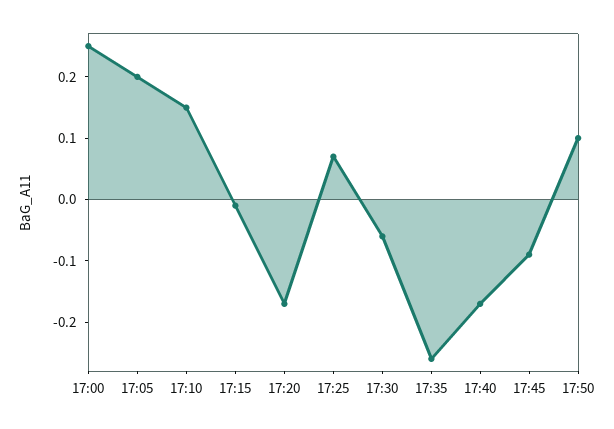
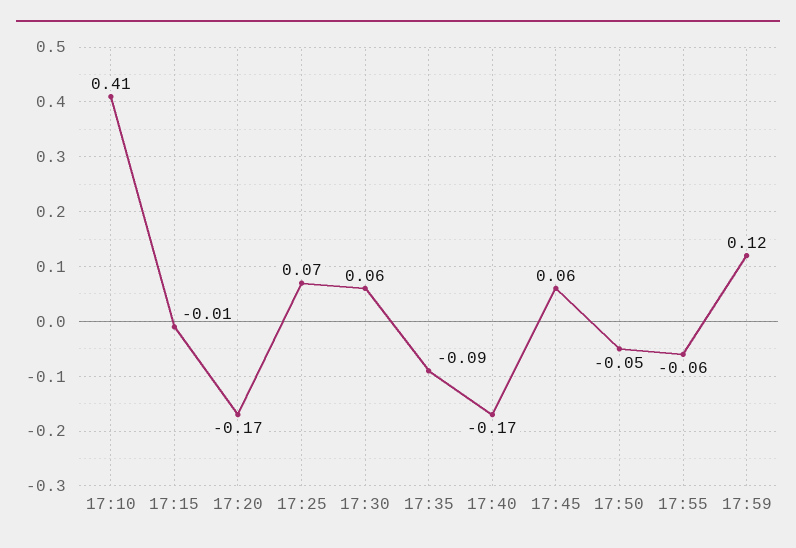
17:00: 0.25 -> none
17:05: 0.2 -> none
17:10: 0.15 -> 0.41
17:30: -0.05 -> 0.06
17:35: -0.25 -> -0.09
17:45: -0.1 -> 0.06
17:50: 0.1 -> -0.05
17:55: none -> -0.06
17:59: none -> 0.12

